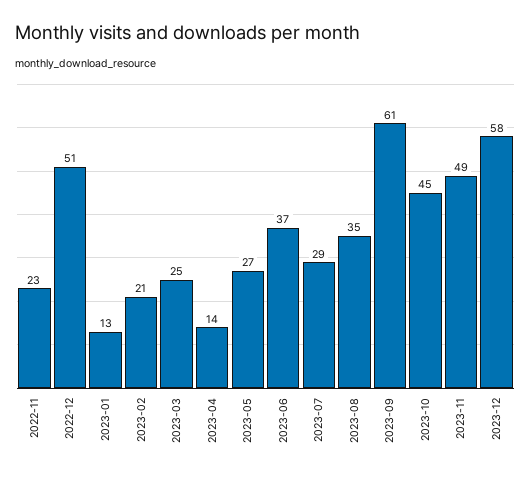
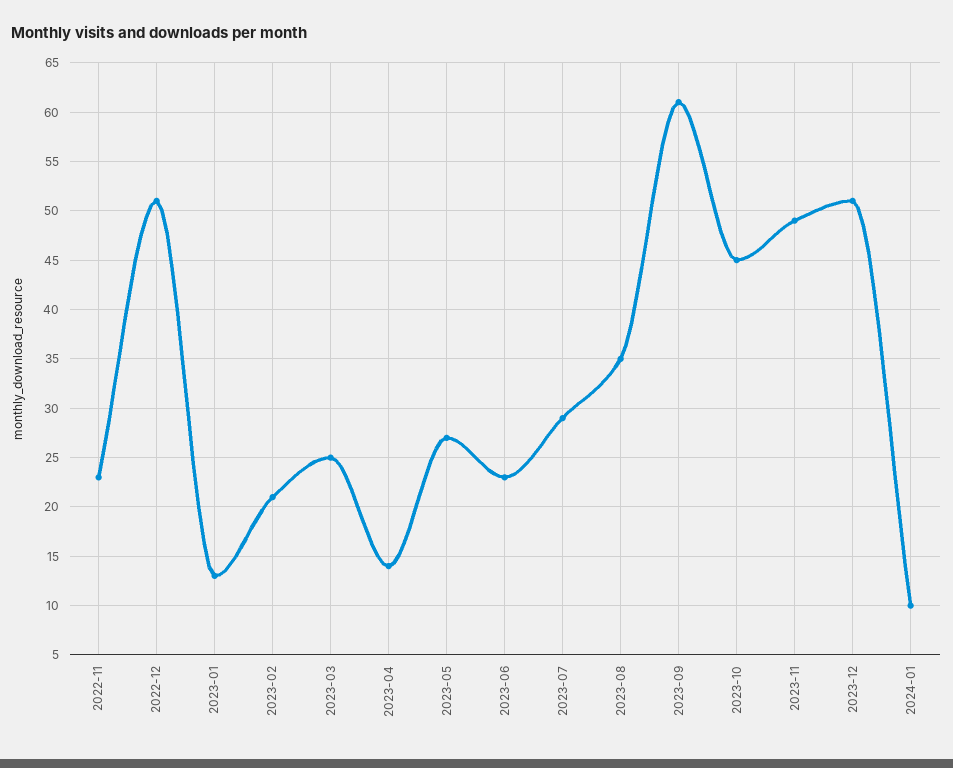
2023-06: 37 -> 23
2023-12: 58 -> 51
2024-01: none -> 10

